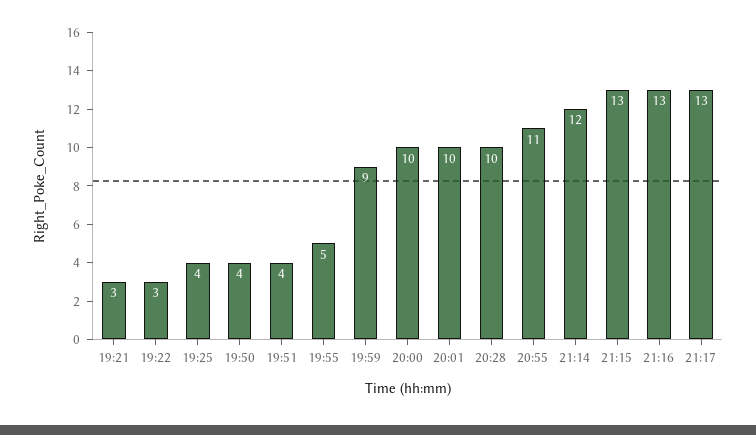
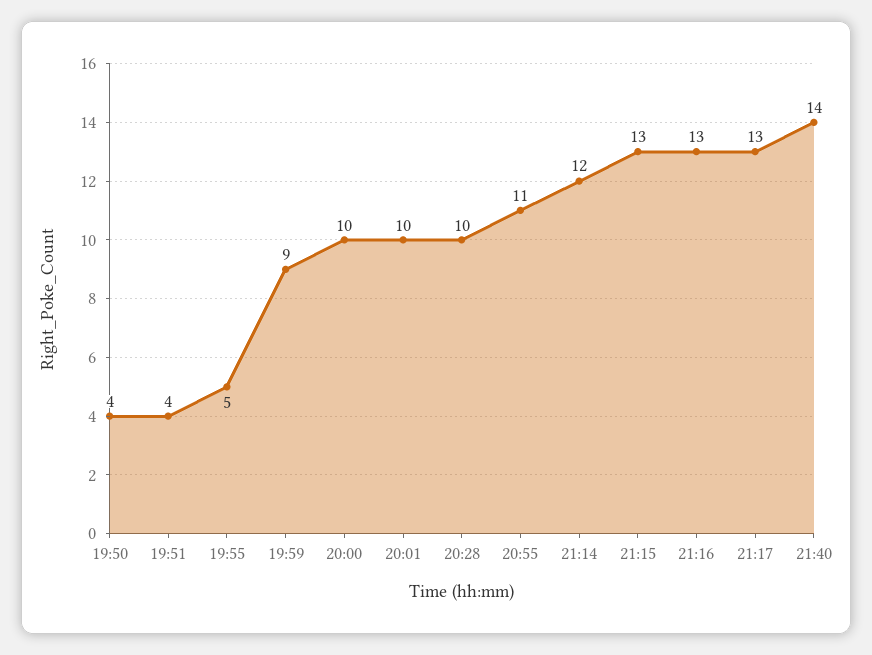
19:21: 3 -> none
19:22: 3 -> none
19:25: 4 -> none
21:40: none -> 14

